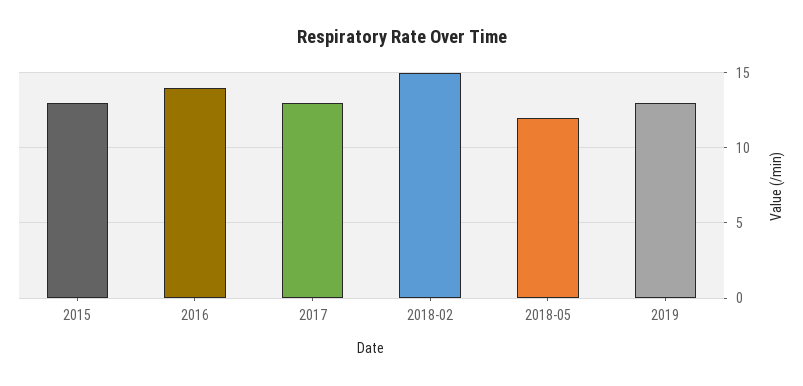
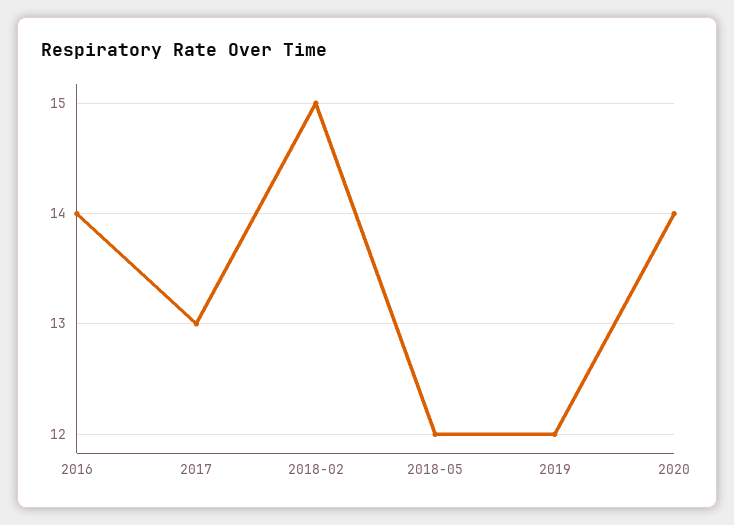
2015: 13 -> none
2019: 13 -> 12
2020: none -> 14

